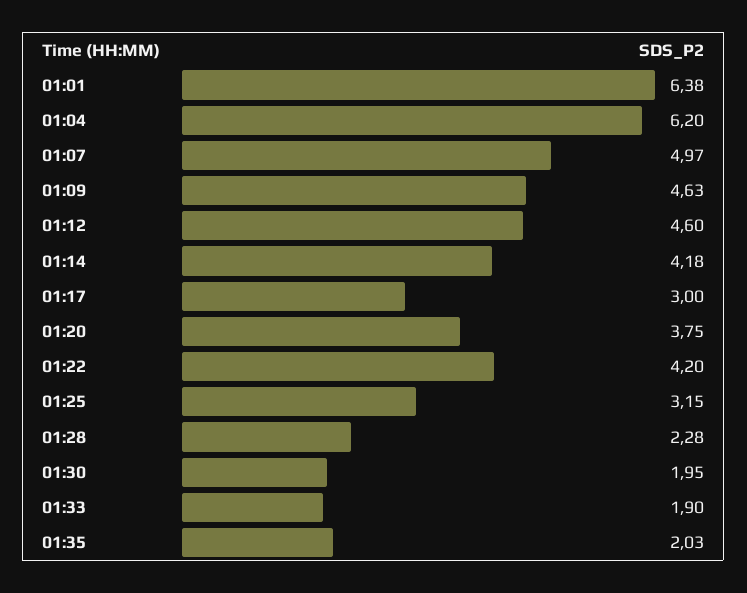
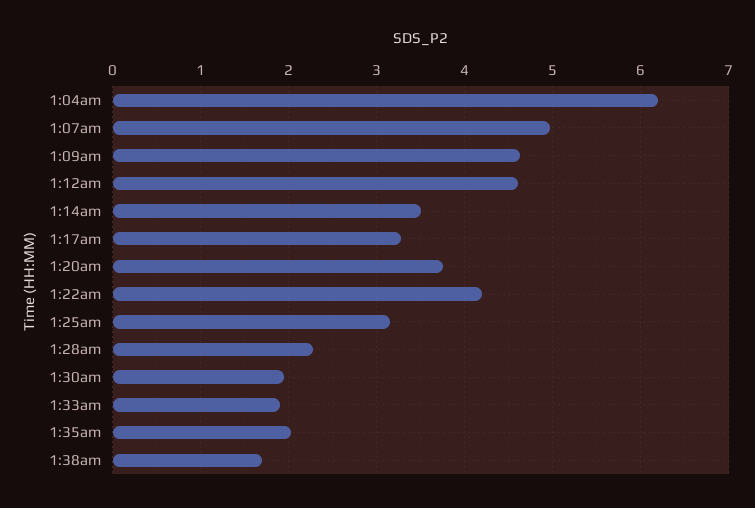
01:01: 6.38 -> none
01:14: 4.18 -> 3.5
01:17: 3 -> 3.3
1:38am: none -> 1.7

